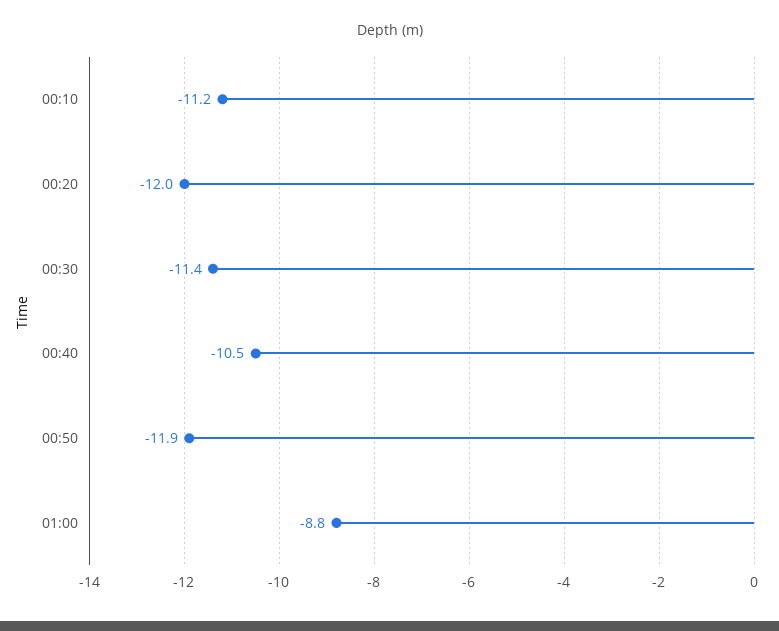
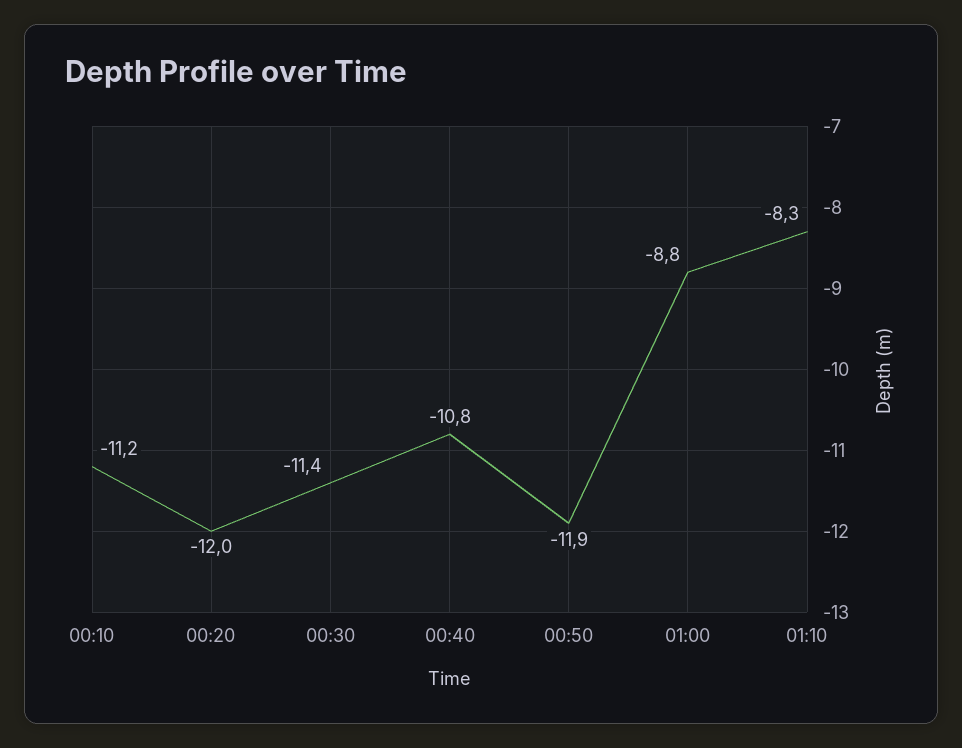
00:40: -10.5 -> -10.8
01:10: none -> -8.3

